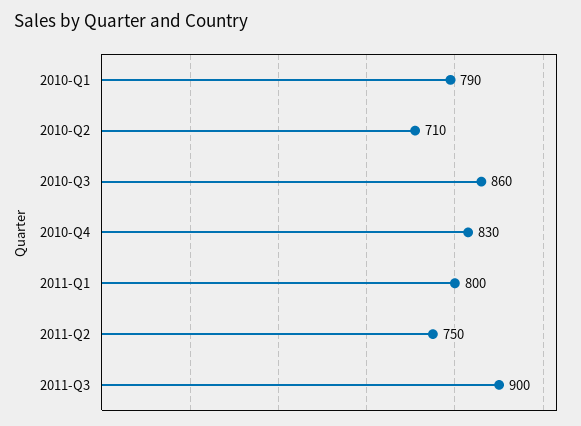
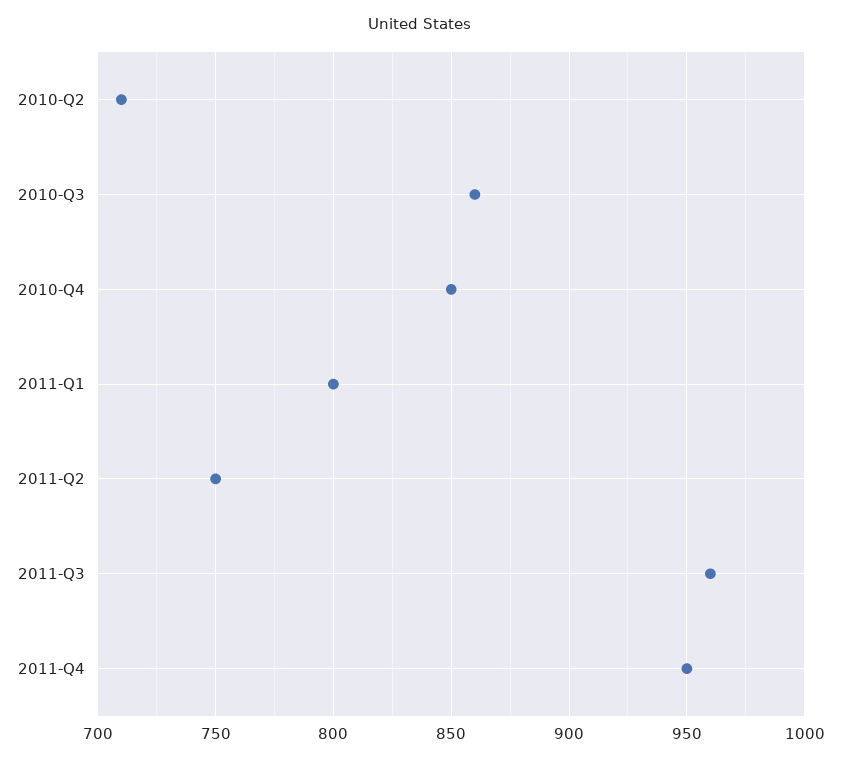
2010-Q1: 790 -> none
2010-Q4: 830 -> 850
2011-Q3: 900 -> 960
2011-Q4: none -> 950

